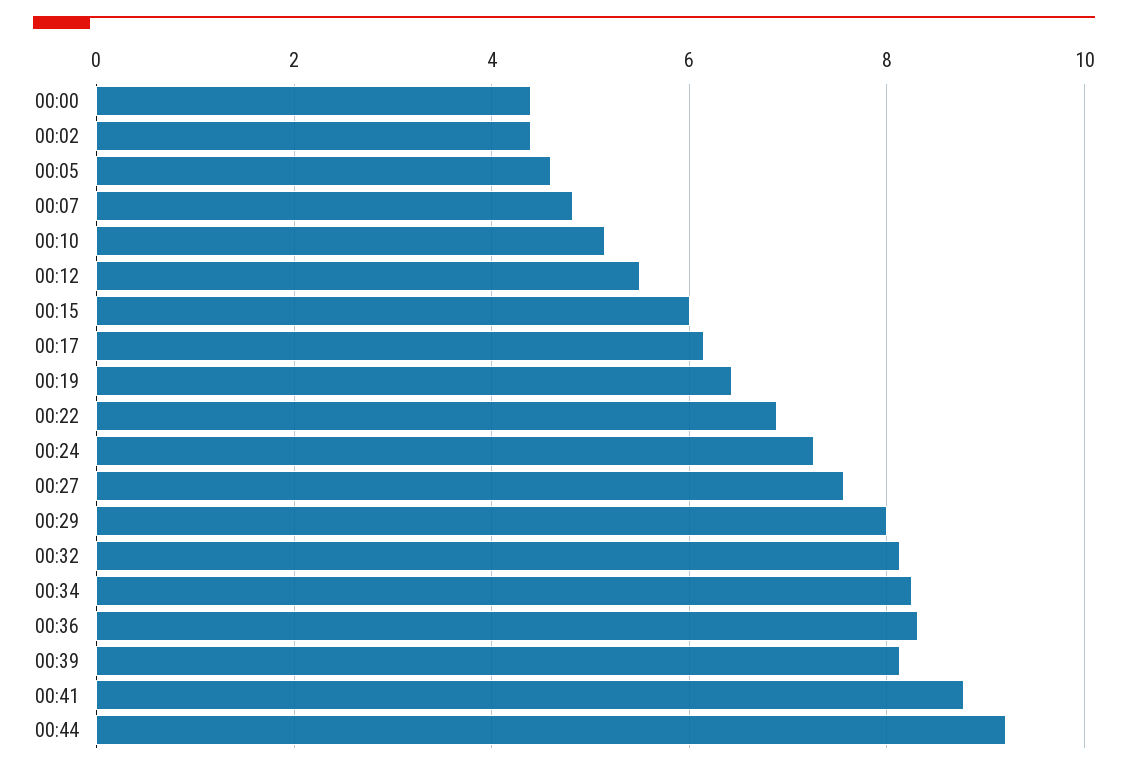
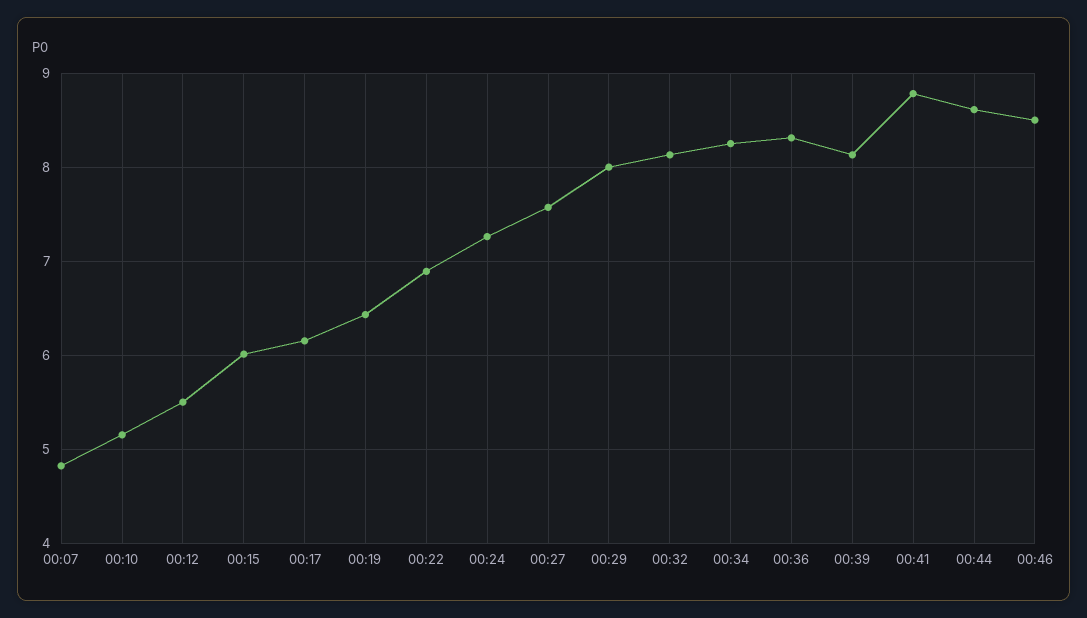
00:00: 4.4 -> none
00:02: 4.4 -> none
00:05: 4.6 -> none
00:44: 9.2 -> 8.6
00:46: none -> 8.5

